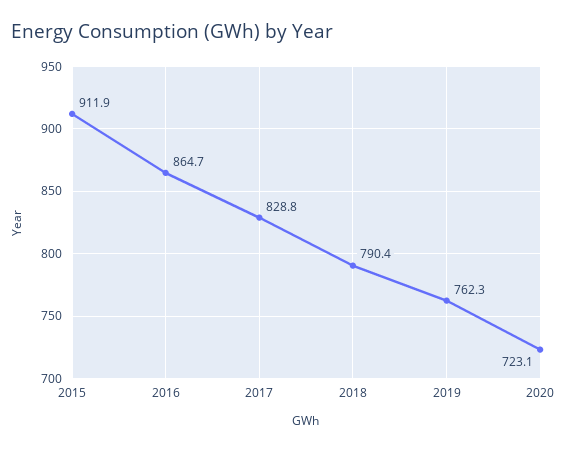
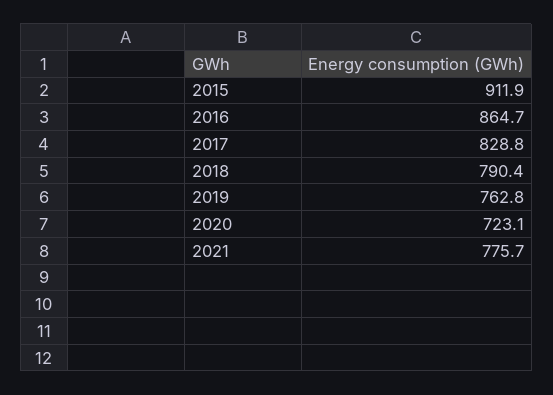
2019: 762.3 -> 762.8
2021: none -> 775.7

